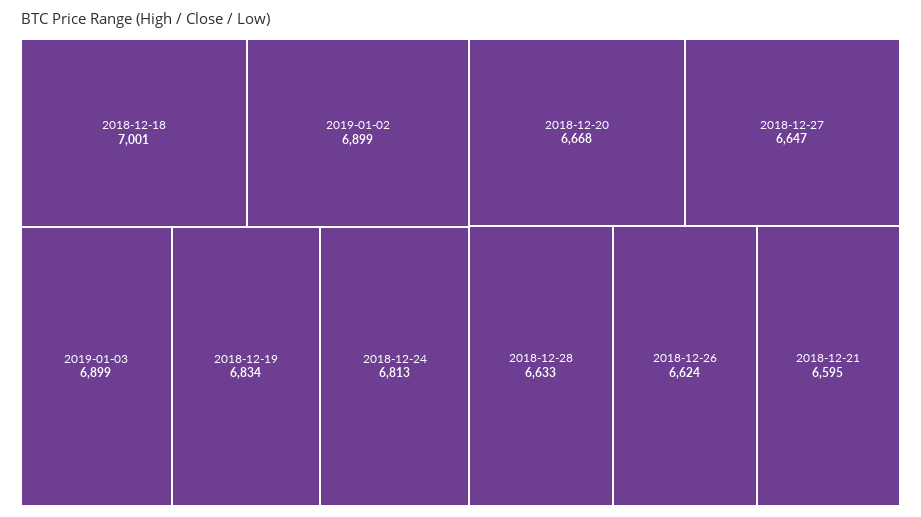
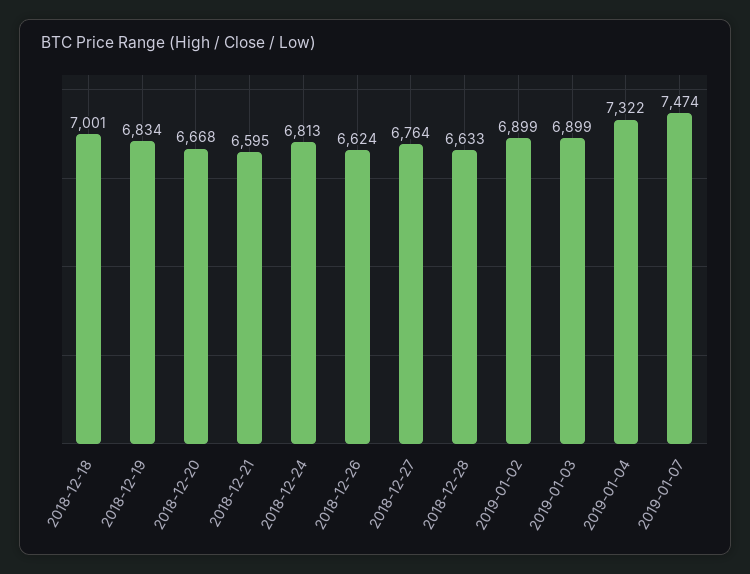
2018-12-27: 6647 -> 6764
2019-01-04: none -> 7322
2019-01-07: none -> 7474

